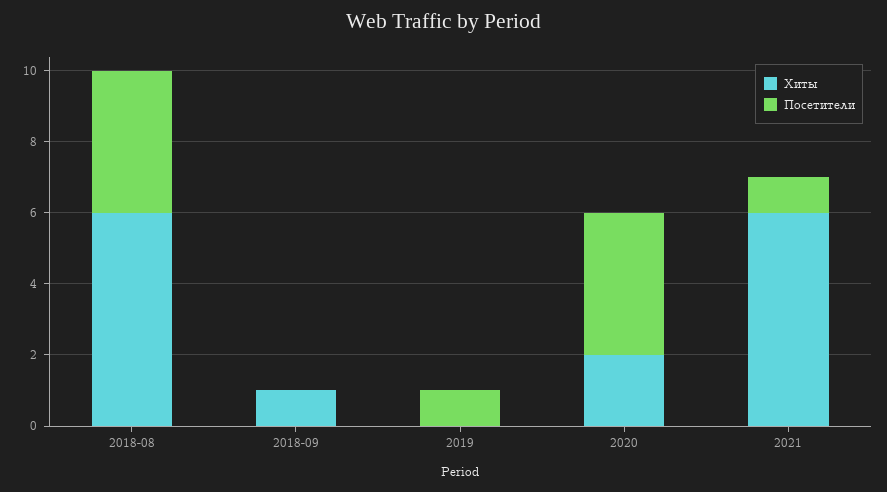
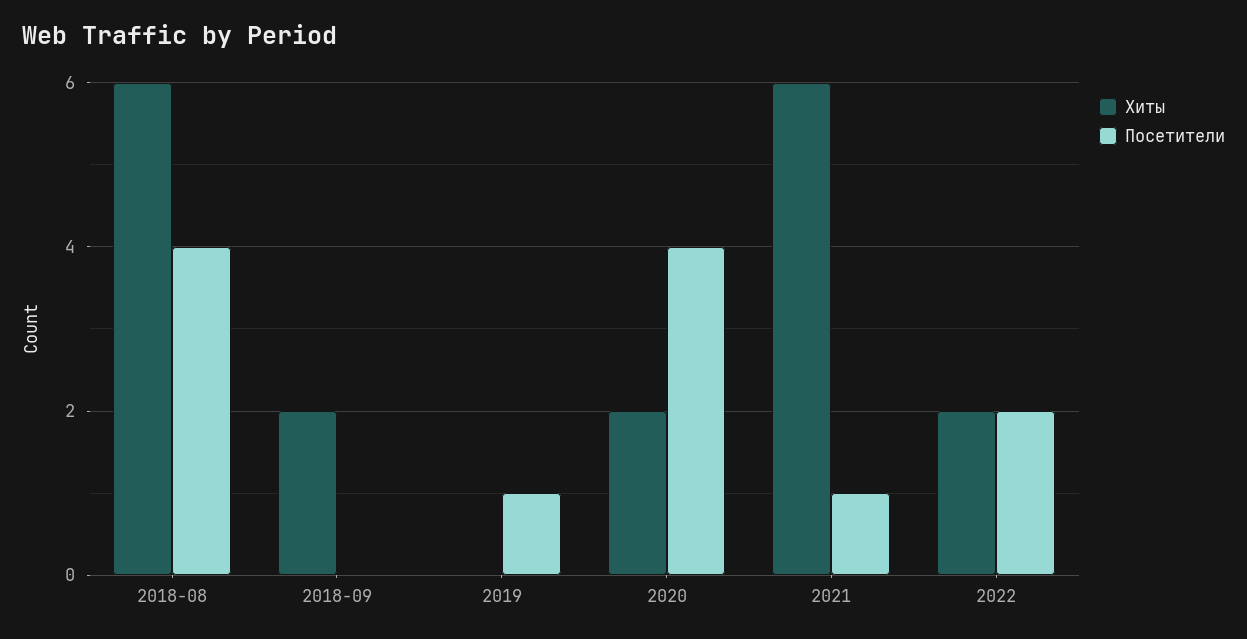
Хиты, 2018-09: 1 -> 2
Хиты, 2022: none -> 2
Посетители, 2022: none -> 2

